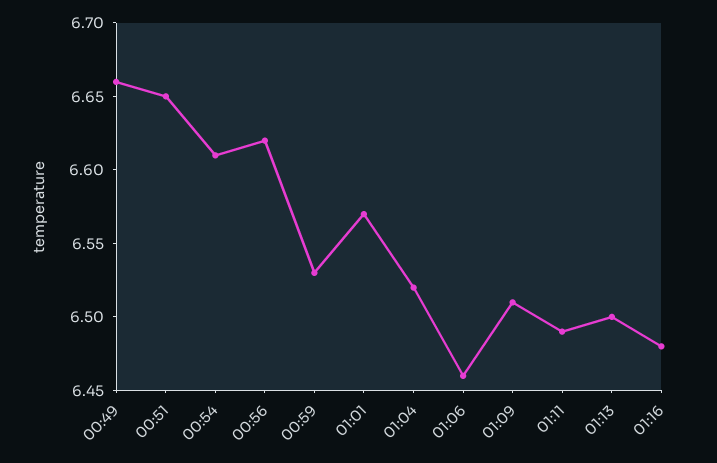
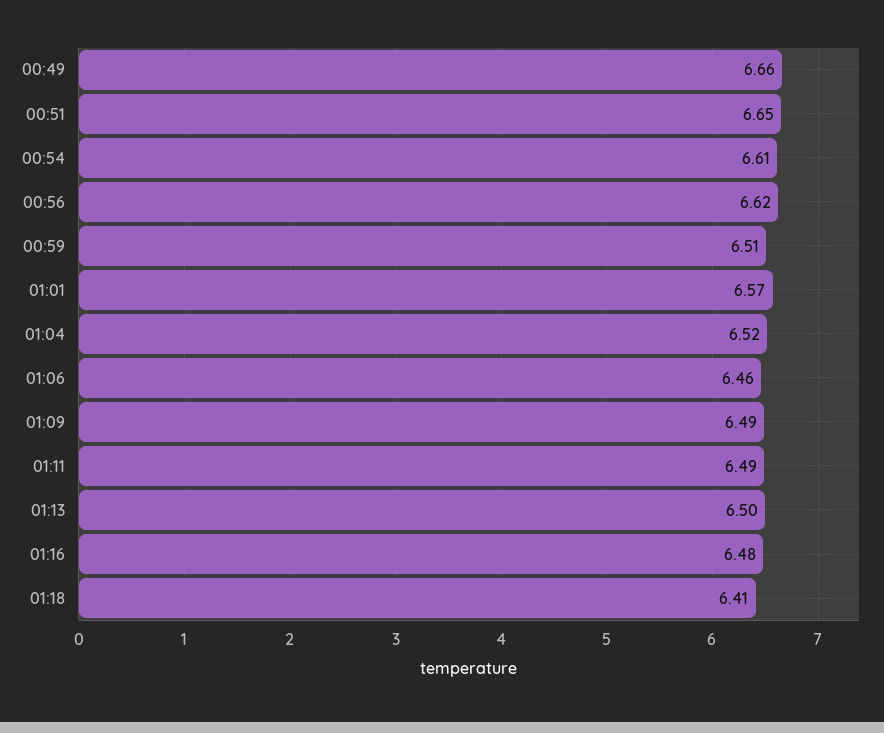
00:59: 6.53 -> 6.51
01:09: 6.51 -> 6.49
01:18: none -> 6.41

